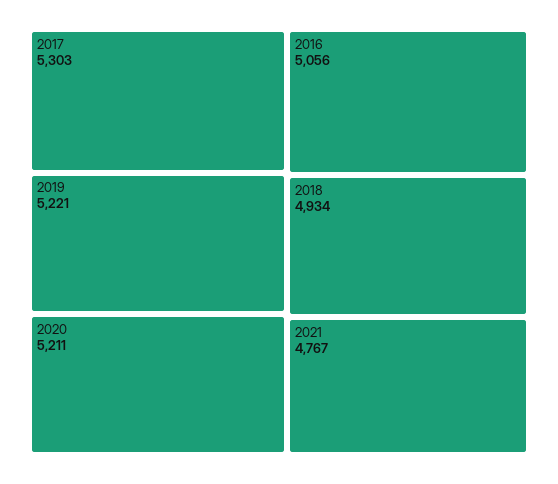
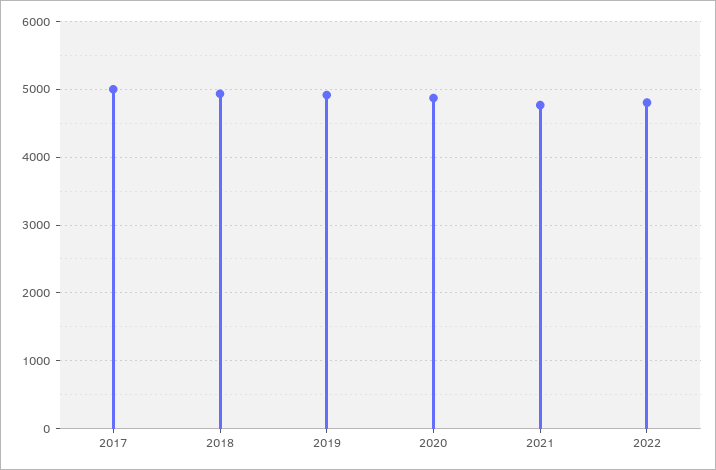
2017: 5303 -> 5000
2019: 5221 -> 4900
2020: 5211 -> 4900
2016: 5056 -> none
2022: none -> 4800

